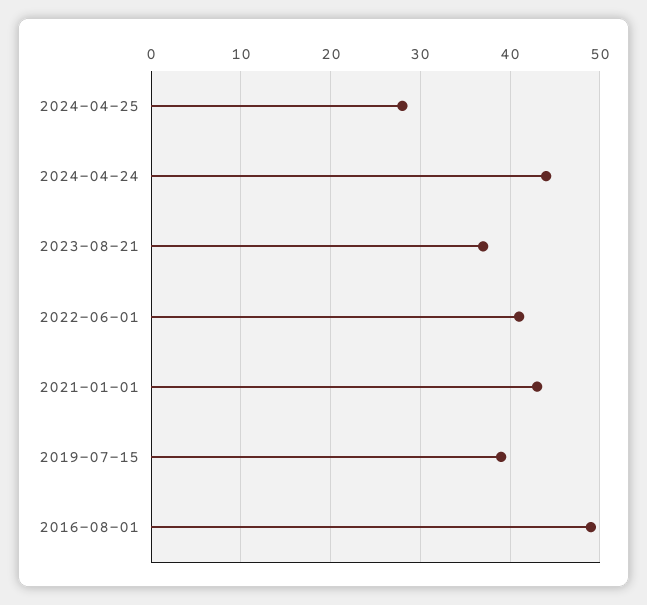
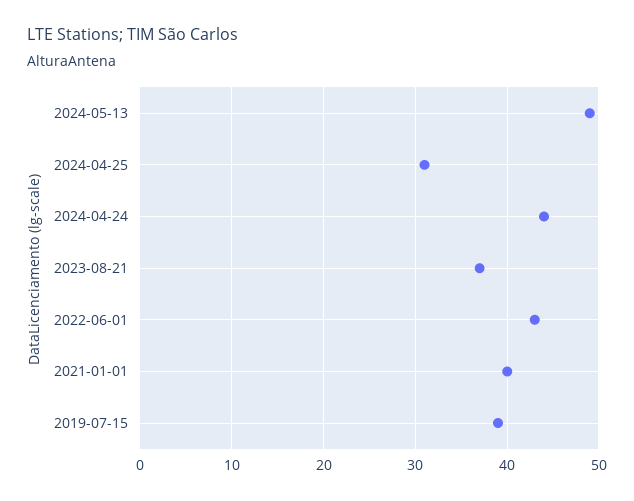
2024-04-25: 28 -> 31
2022-06-01: 41 -> 43
2021-01-01: 43 -> 40
2016-08-01: 49 -> none
2024-05-13: none -> 49

